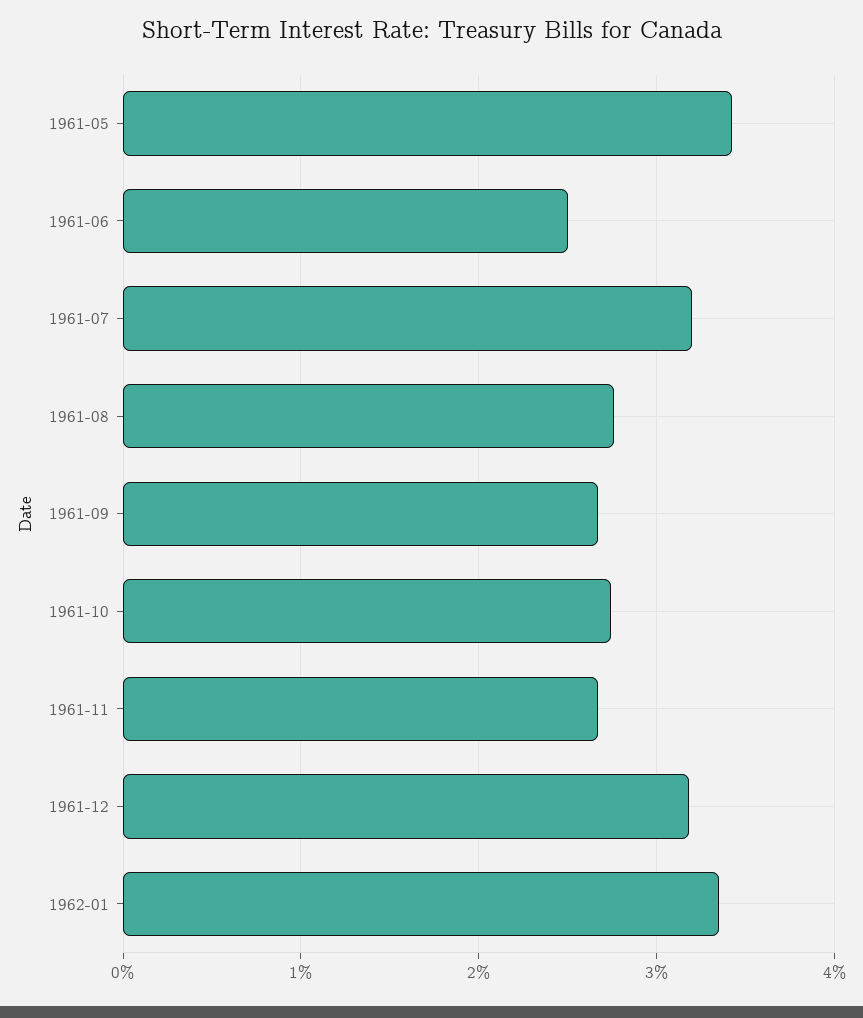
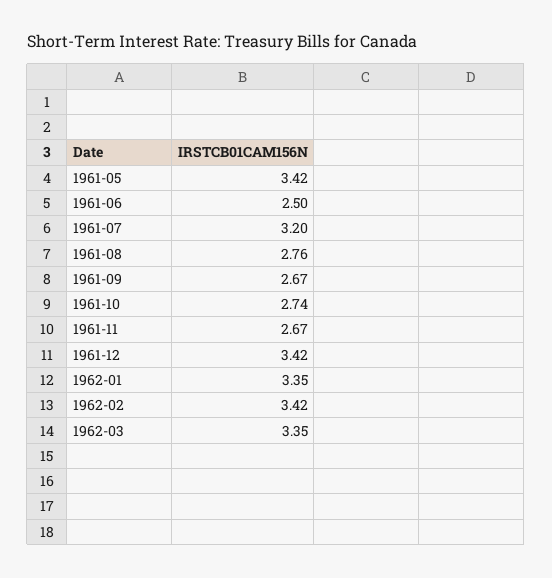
1961-12: 3.2 -> 3.42
1962-02: none -> 3.42
1962-03: none -> 3.35

